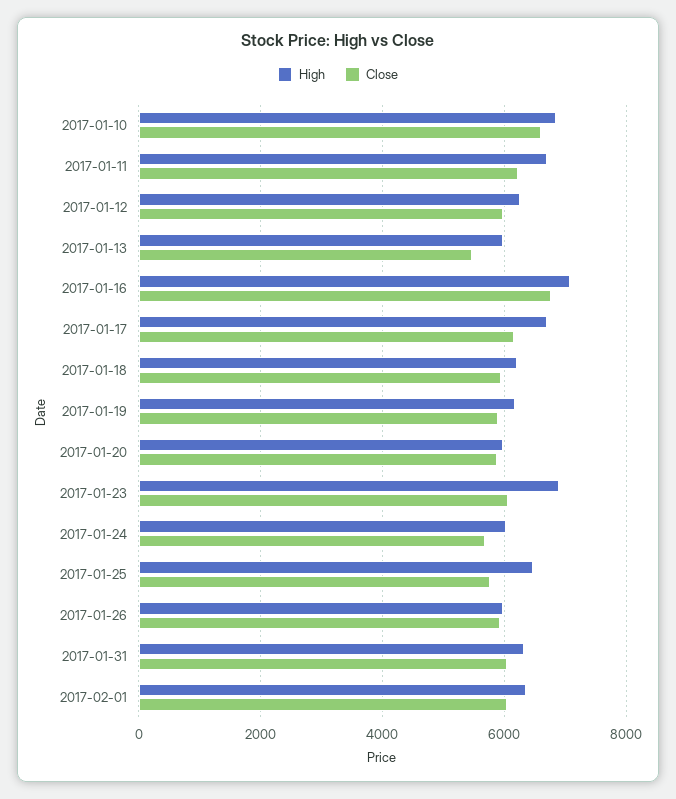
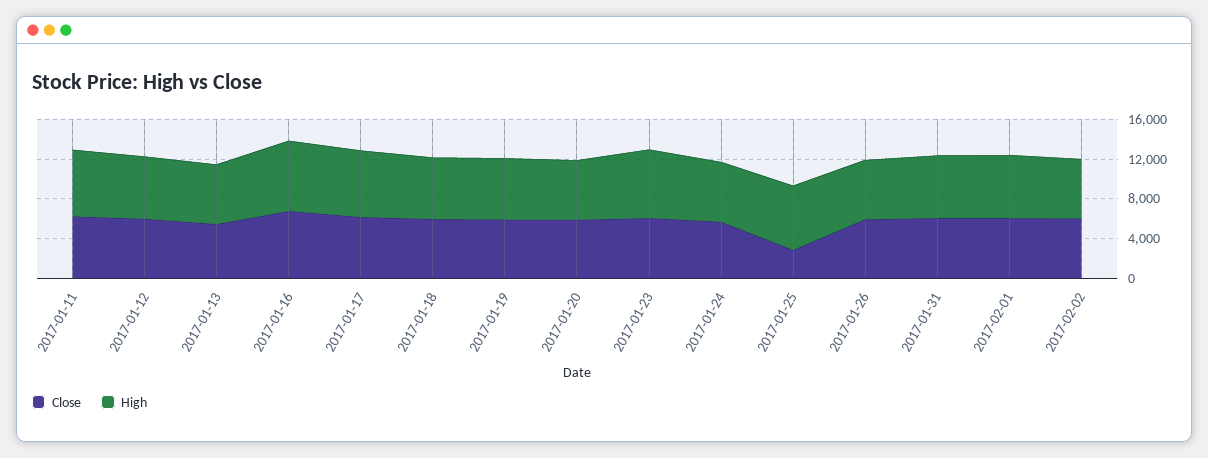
High, 2017-01-10: 6800 -> none
Close, 2017-01-10: 6600 -> none
Close, 2017-01-25: 5800 -> 3000
Close, 2017-02-02: none -> 6000
High, 2017-02-02: none -> 6000

